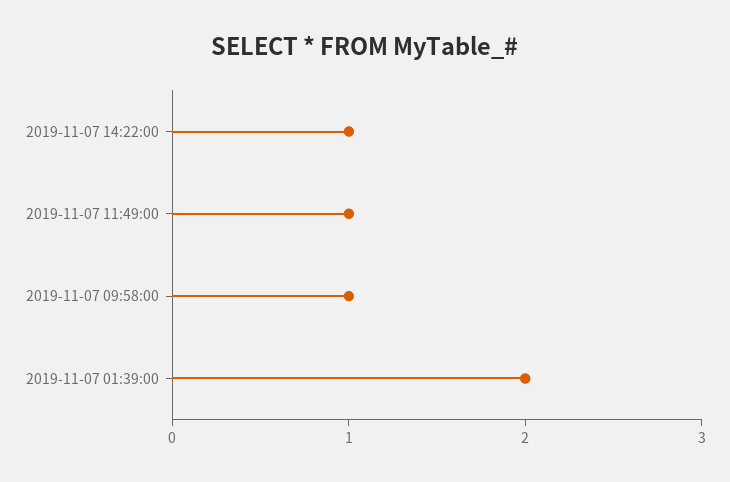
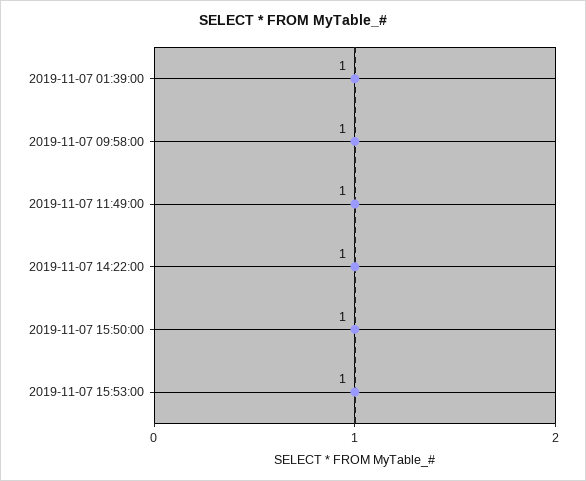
2019-11-07 01:39:00: 2 -> 1
2019-11-07 15:50:00: none -> 1
2019-11-07 15:53:00: none -> 1

